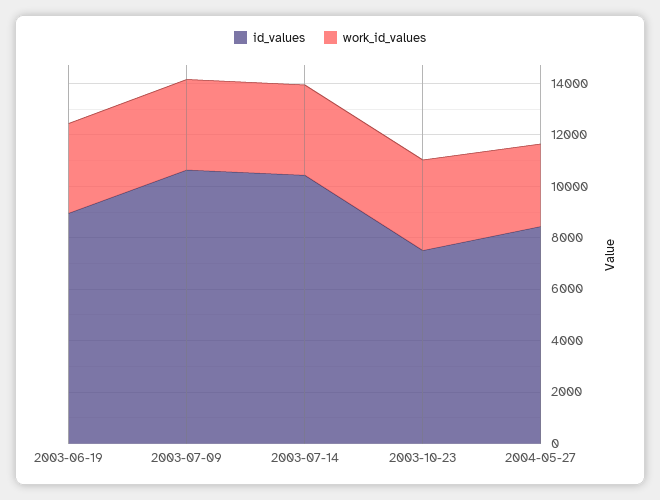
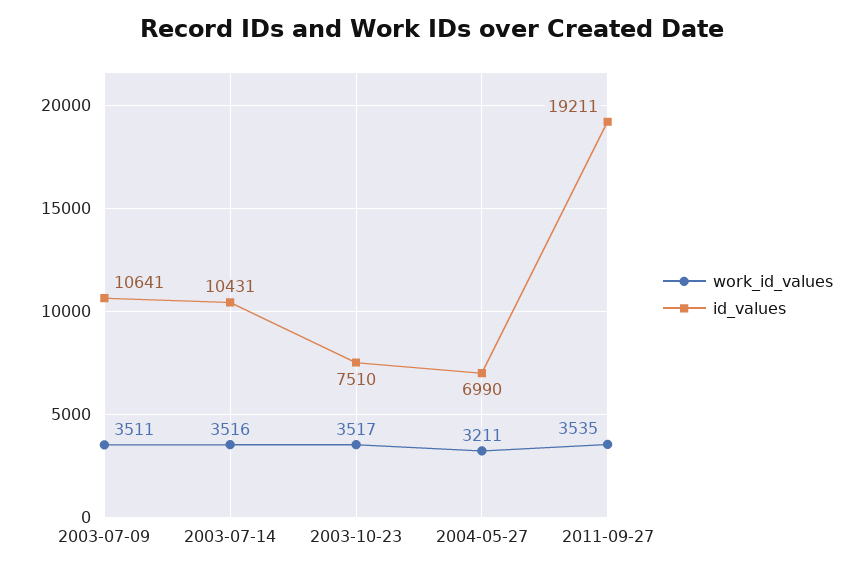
id_values, 2003-06-19: 9000 -> none
work_id_values, 2003-06-19: 3500 -> none
id_values, 2004-05-27: 8500 -> 6990
work_id_values, 2011-09-27: none -> 3535
id_values, 2011-09-27: none -> 19211

